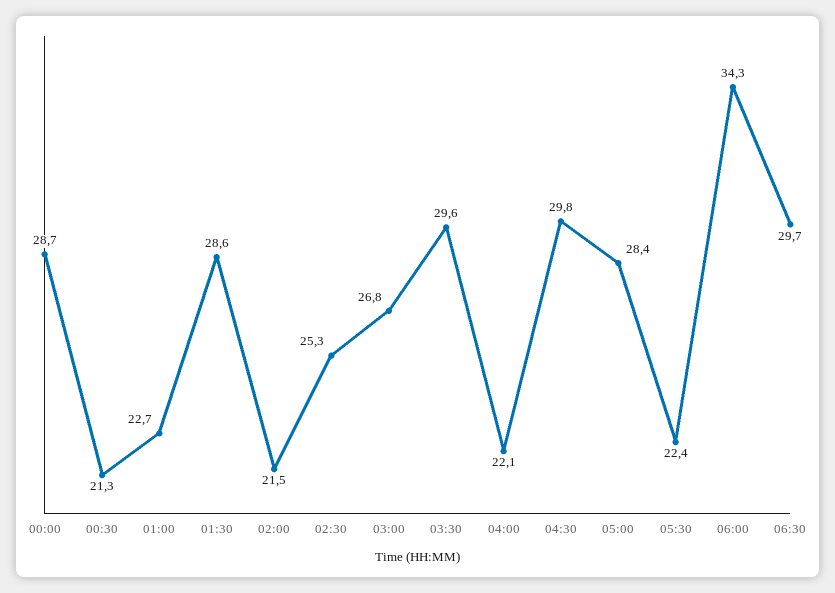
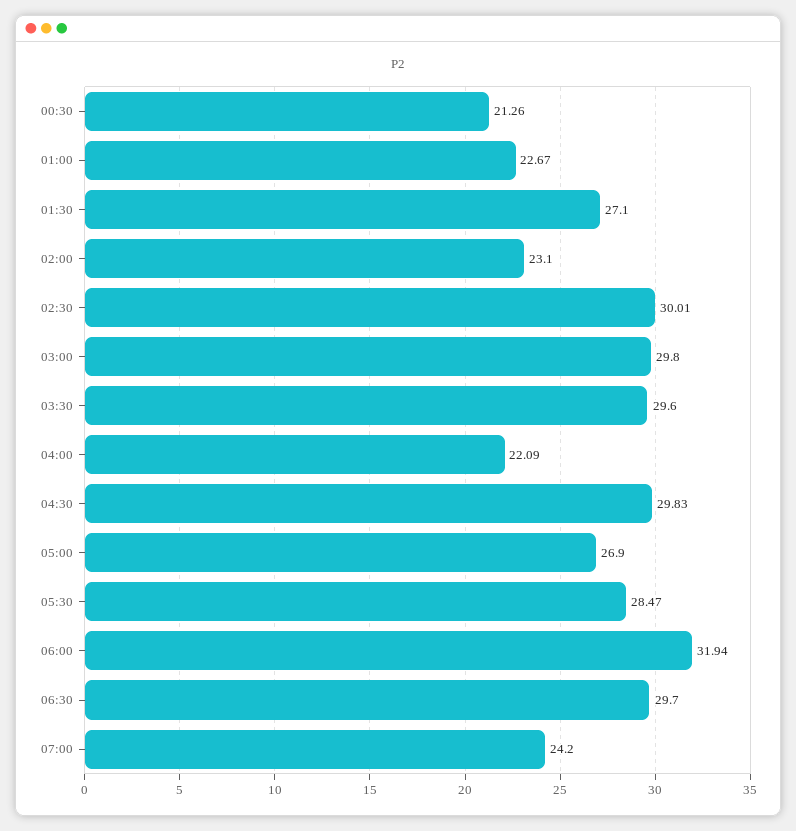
00:00: 28.7 -> none
01:30: 28.6 -> 27.1
02:00: 21.5 -> 23.1
02:30: 25.3 -> 30.01
03:00: 26.8 -> 29.8
05:00: 28.4 -> 26.9
05:30: 22.4 -> 28.47
06:00: 34.3 -> 31.94
07:00: none -> 24.2

